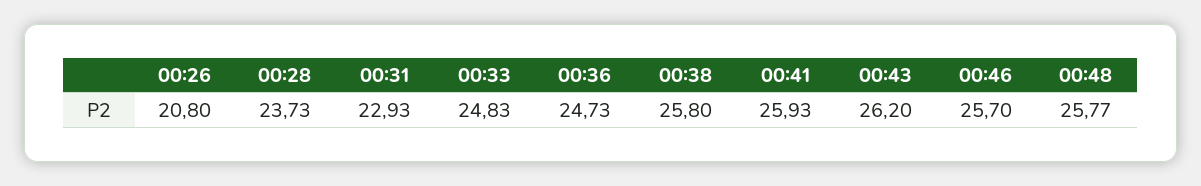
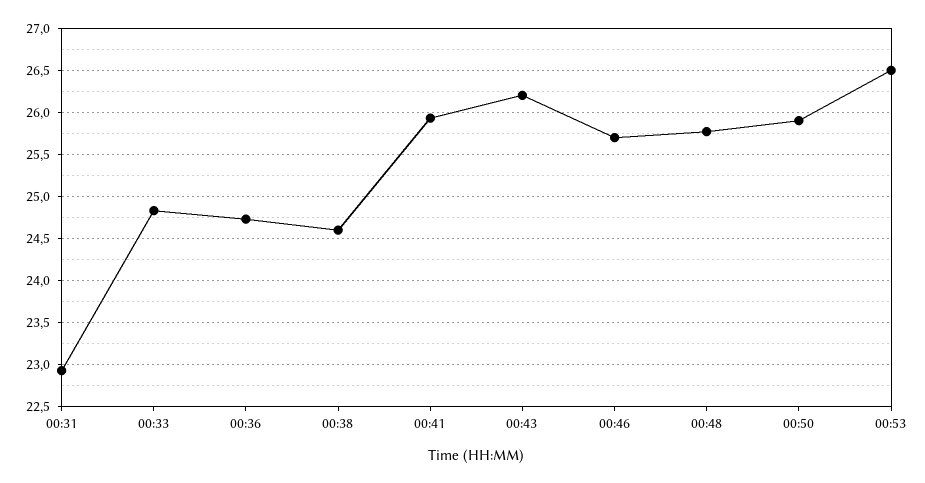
00:26: 20.8 -> none
00:28: 23.73 -> none
00:38: 25.8 -> 24.6
00:50: none -> 25.9
00:53: none -> 26.5

